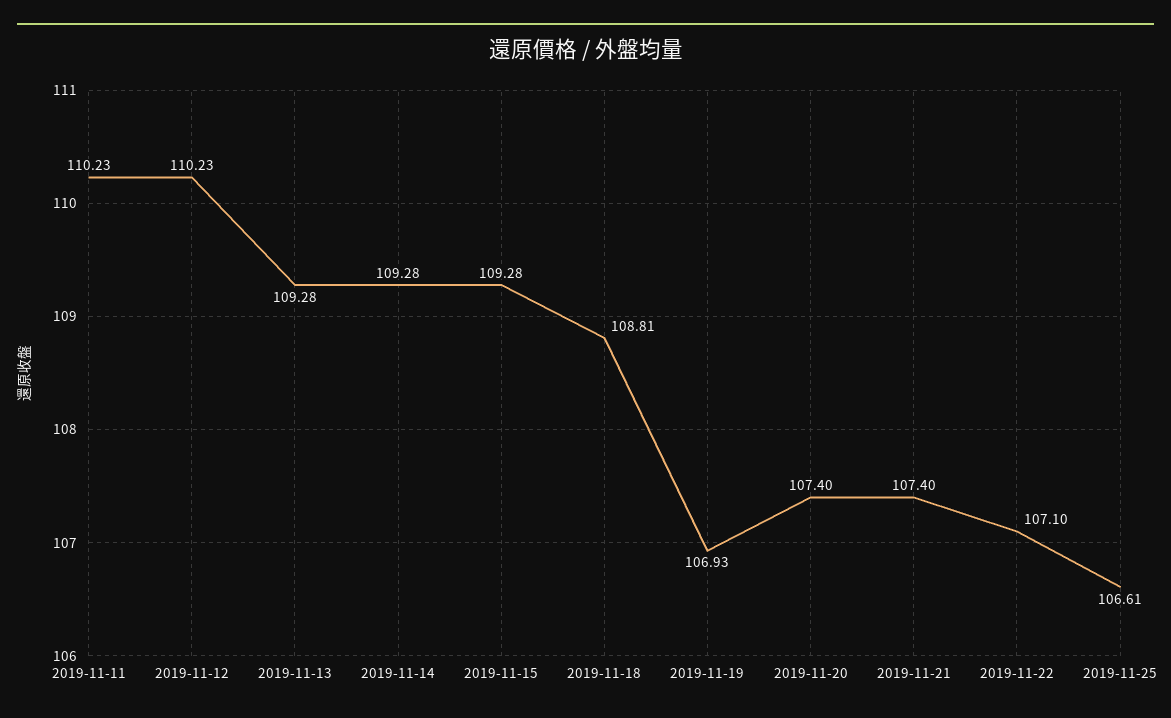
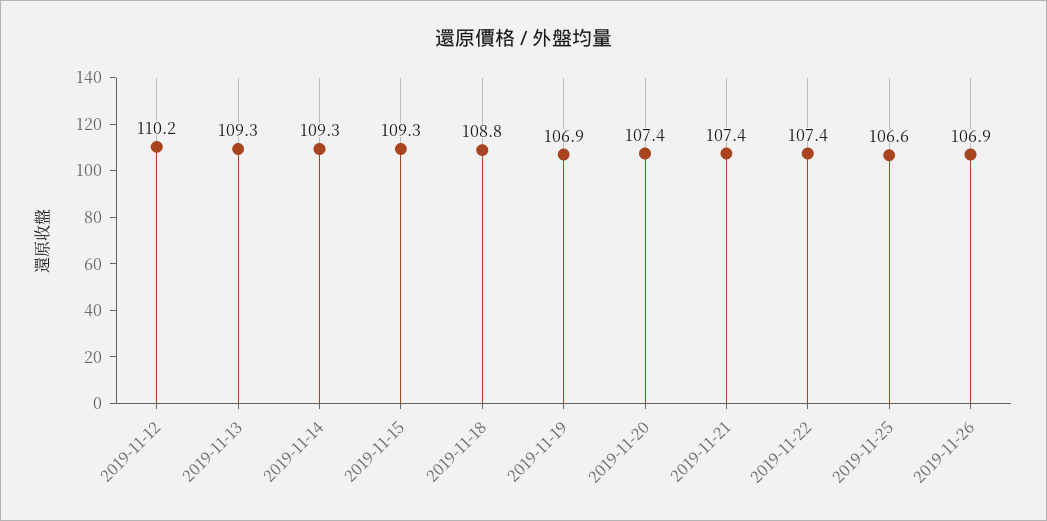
2019-11-11: 110.23 -> none
2019-11-22: 107.1 -> 107.4
2019-11-26: none -> 106.9

